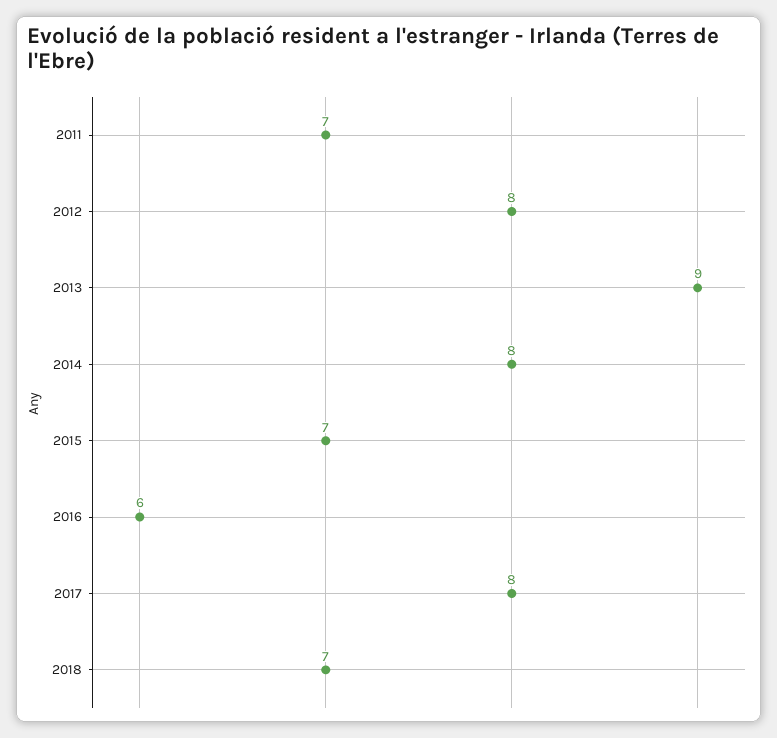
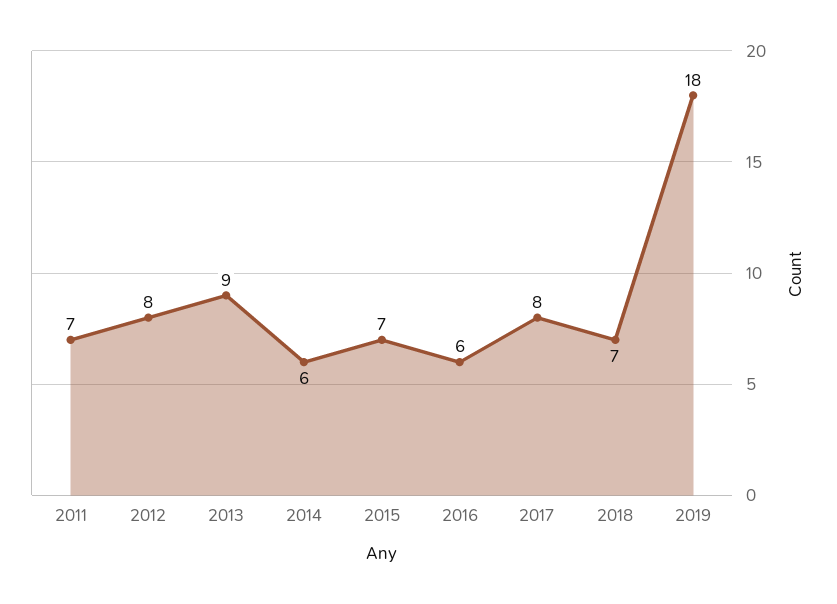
2014: 8 -> 6
2019: none -> 18

